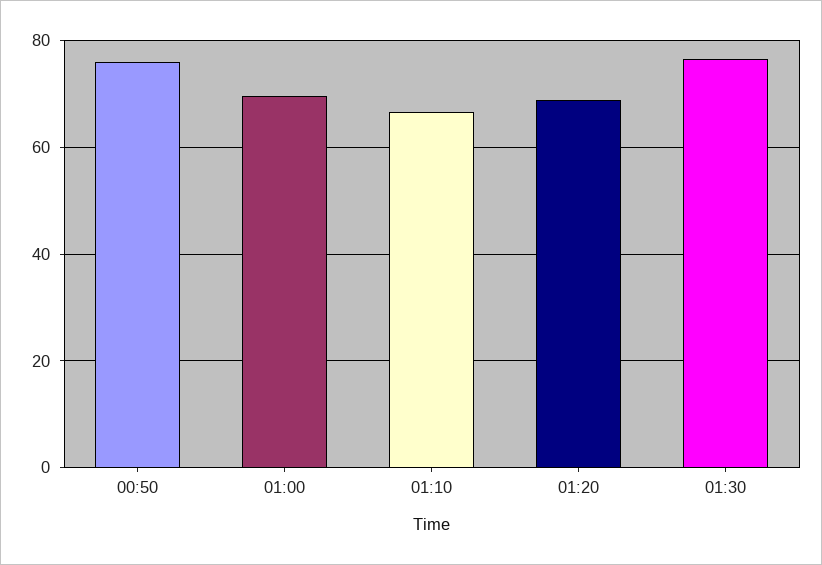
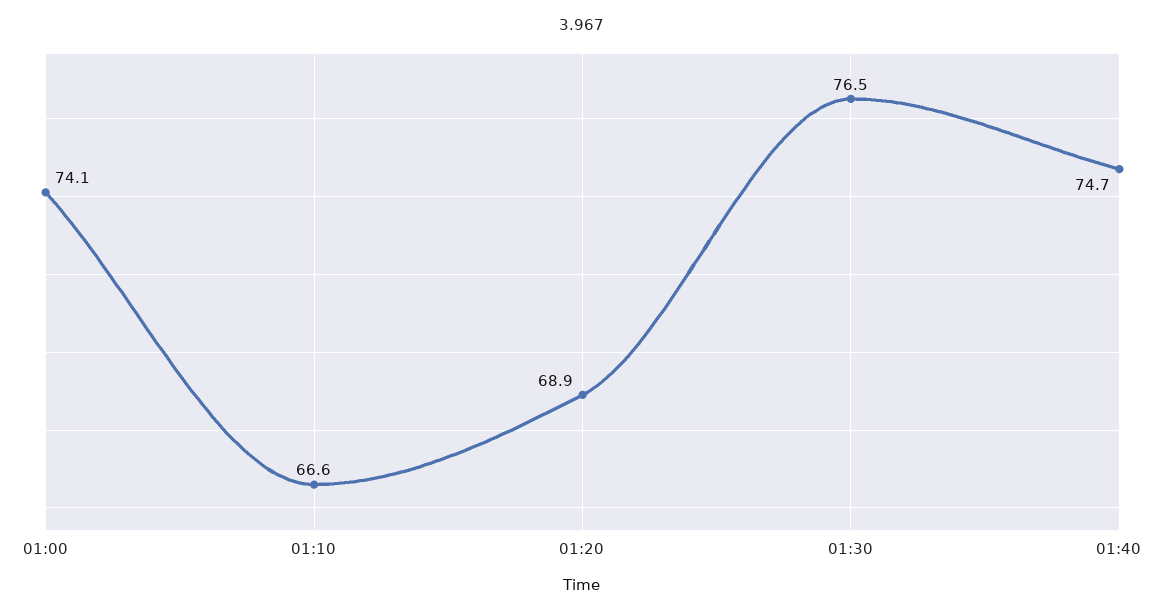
00:50: 76 -> none
01:00: 70 -> 74.1
01:40: none -> 74.7

